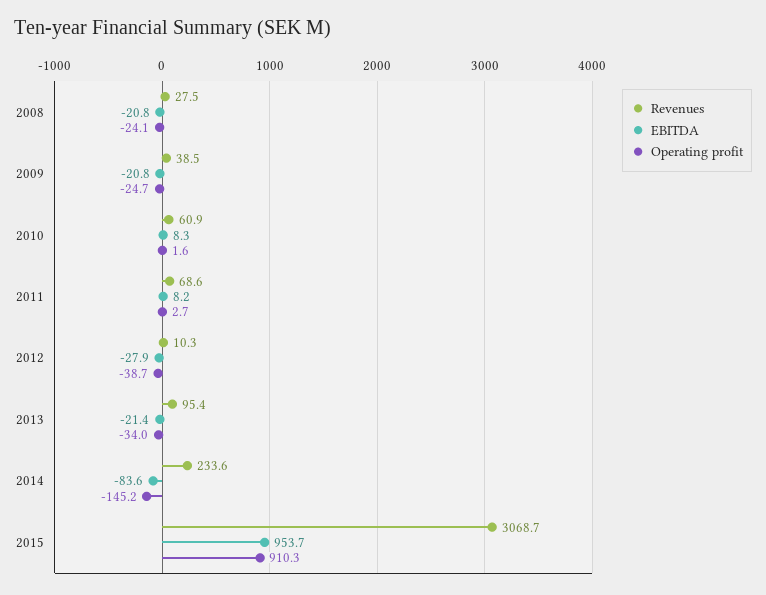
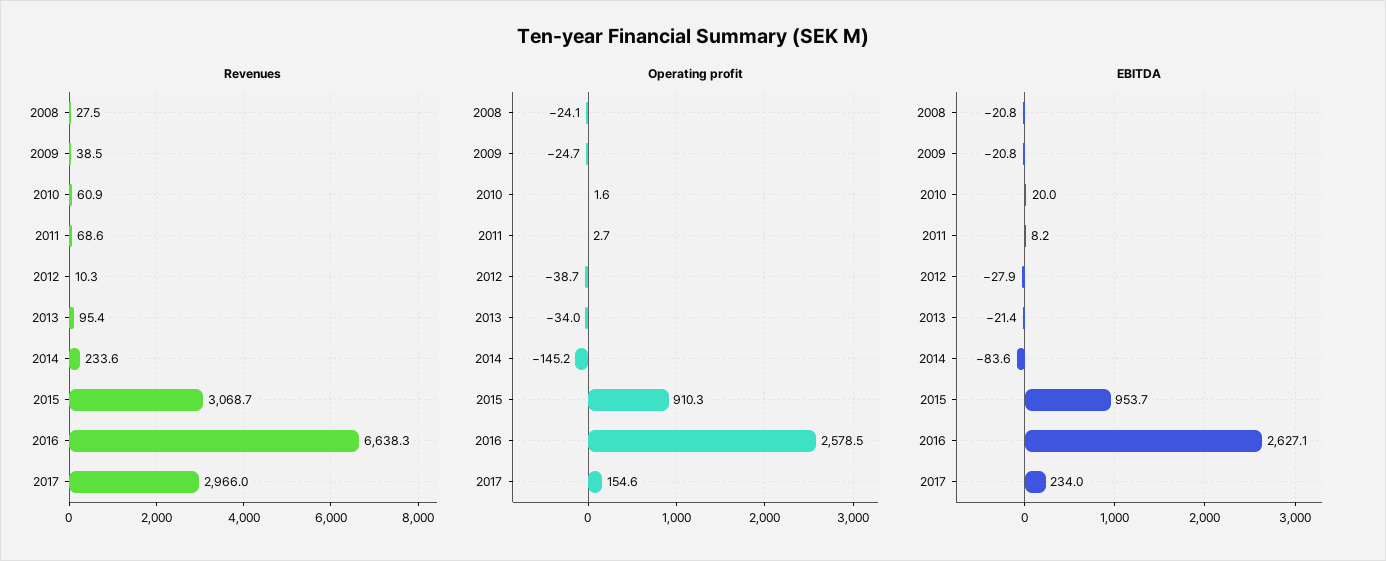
EBITDA, 2010: 8.3 -> 20
Revenues, 2016: none -> 6638.3
Revenues, 2017: none -> 2966
Operating profit, 2016: none -> 2578.5
Operating profit, 2017: none -> 154.6
EBITDA, 2016: none -> 2627.1
EBITDA, 2017: none -> 234

